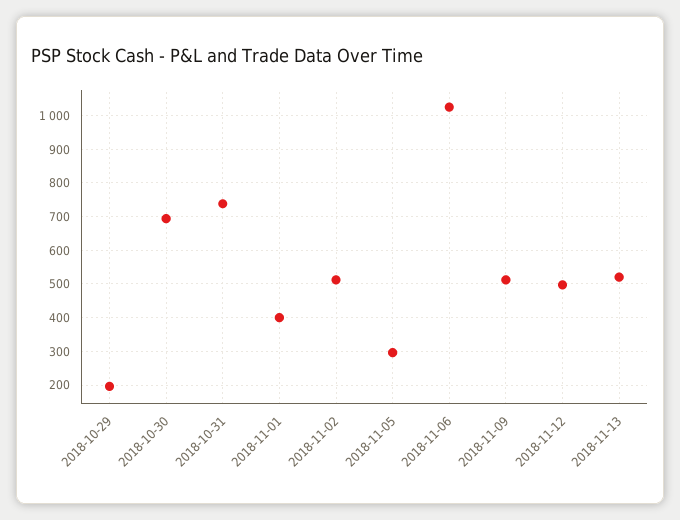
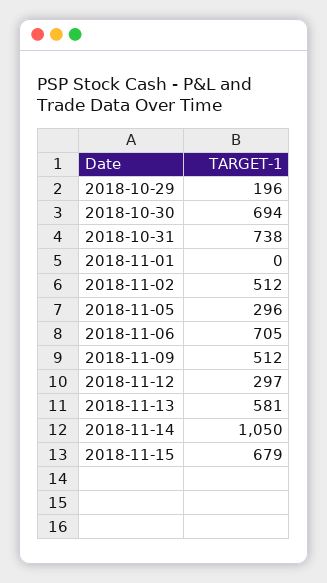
2018-11-01: 400 -> 0
2018-11-06: 1020 -> 705
2018-11-12: 500 -> 297
2018-11-13: 520 -> 581
2018-11-14: none -> 1050
2018-11-15: none -> 679

